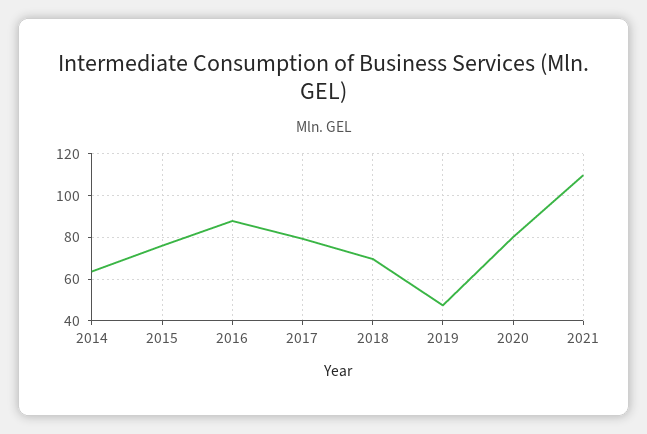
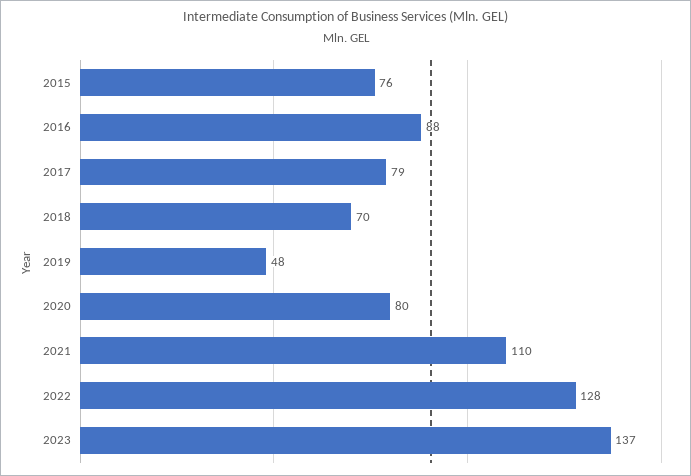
2014: 65 -> none
2022: none -> 128
2023: none -> 137

